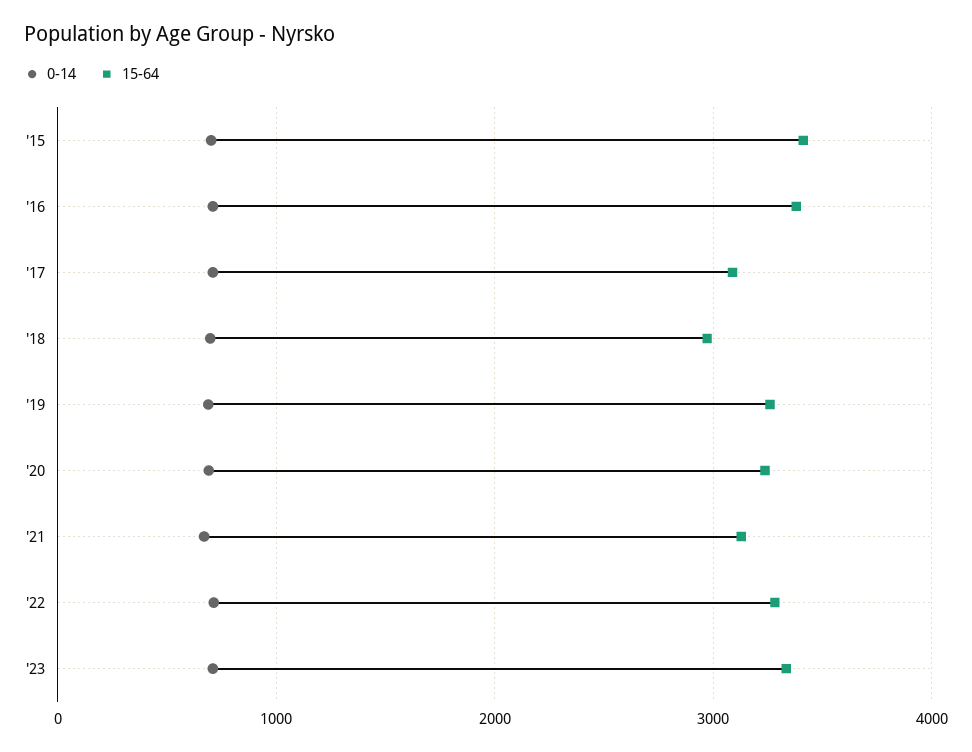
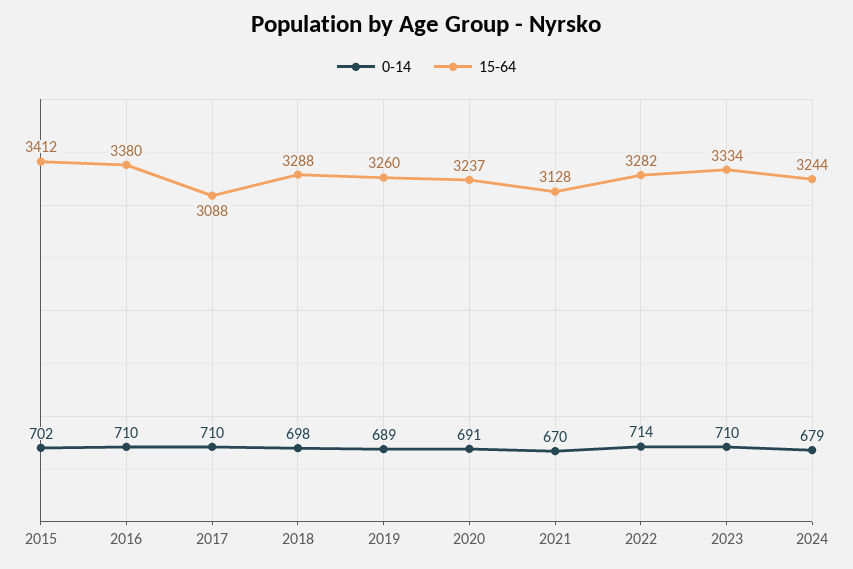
15-64, '18: 3000 -> 3288
0-14, 2024: none -> 679
15-64, 2024: none -> 3244

